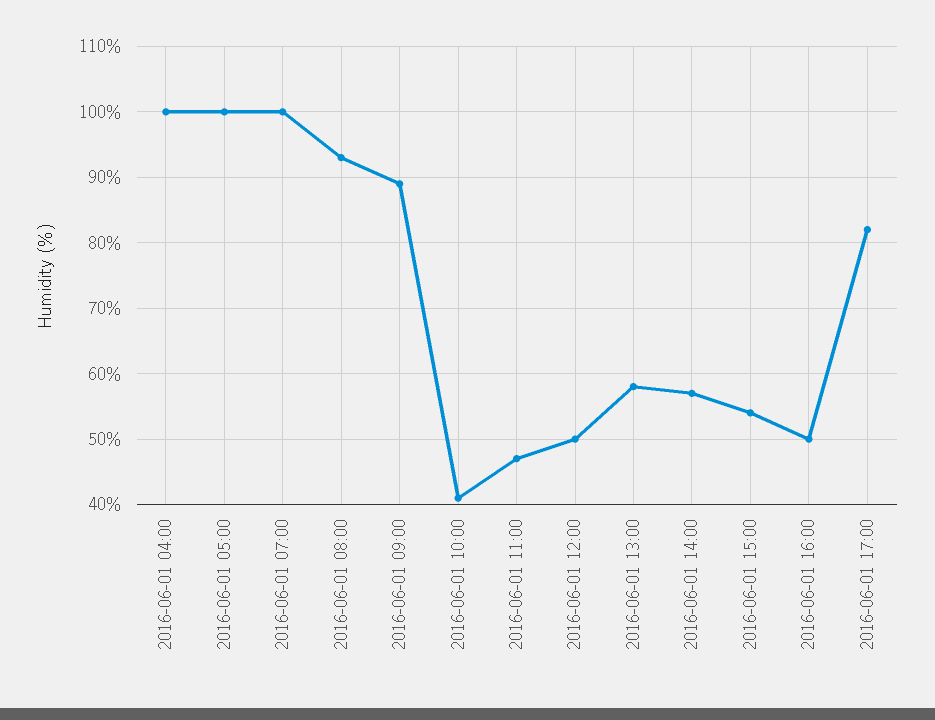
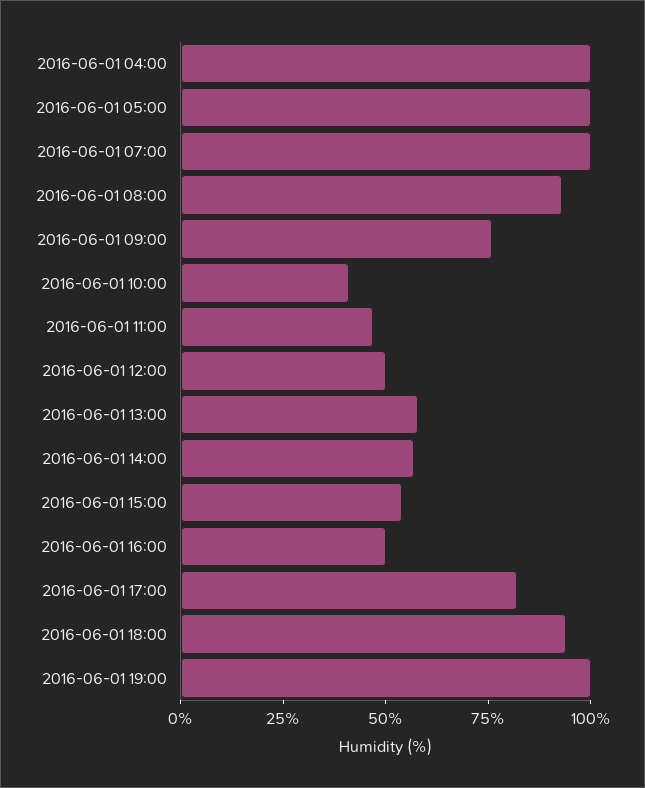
2016-06-01 09:00: 89 -> 75
2016-06-01 18:00: none -> 95
2016-06-01 19:00: none -> 100

